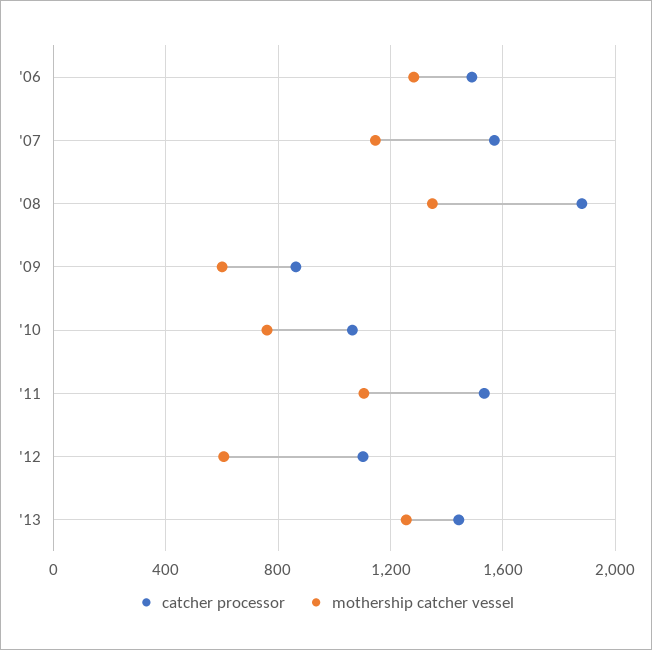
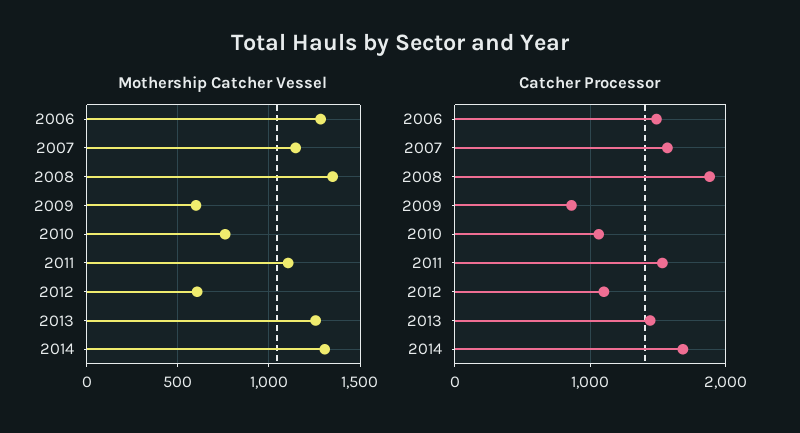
mothership catcher vessel, 2014: none -> 1300
catcher processor, 2014: none -> 1700

